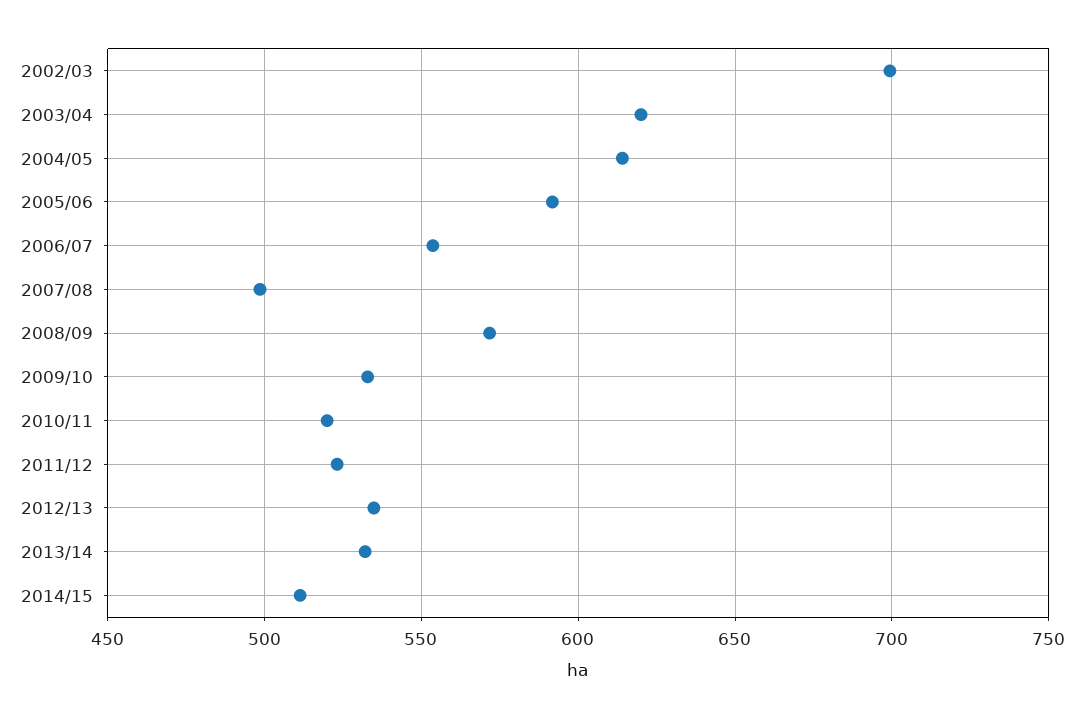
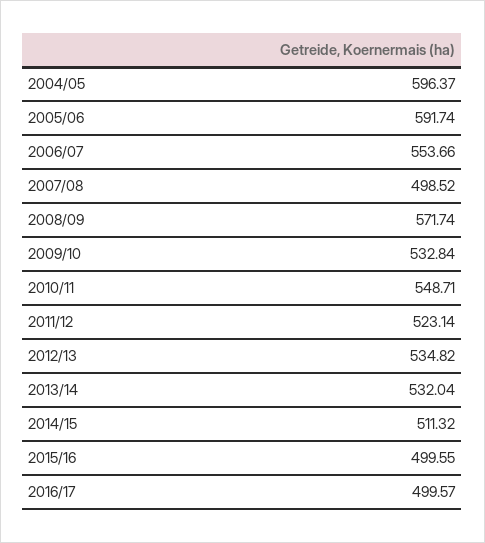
2002/03: 700 -> none
2003/04: 620 -> none
2004/05: 615 -> 596.37
2010/11: 520 -> 548.71
2015/16: none -> 499.55
2016/17: none -> 499.57

